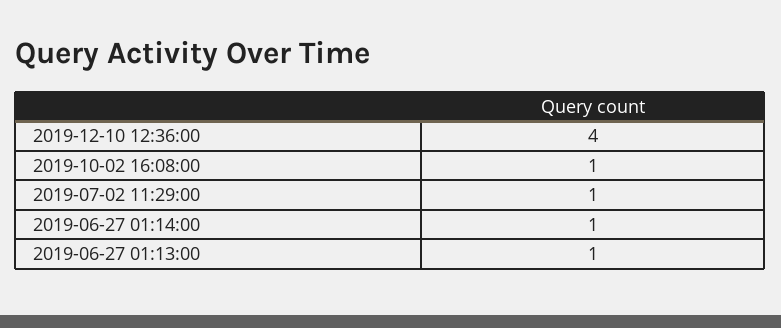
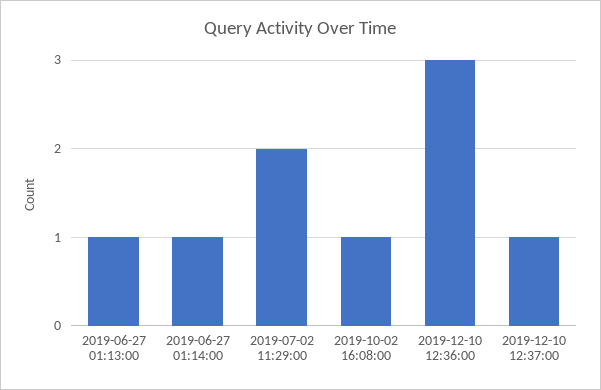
2019-12-10 12:36:00: 4 -> 3
2019-07-02 11:29:00: 1 -> 2
2019-12-10 12:37:00: none -> 1

